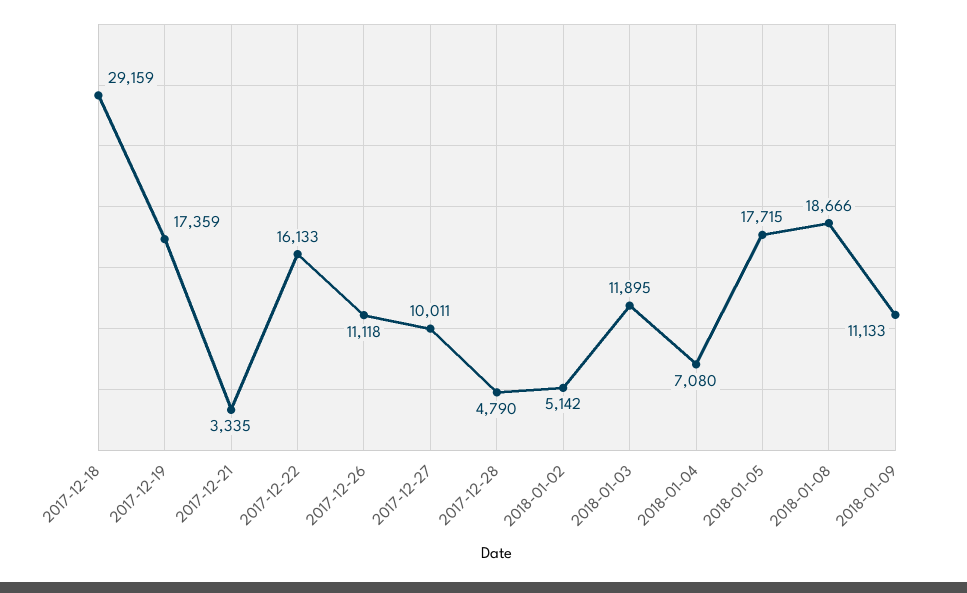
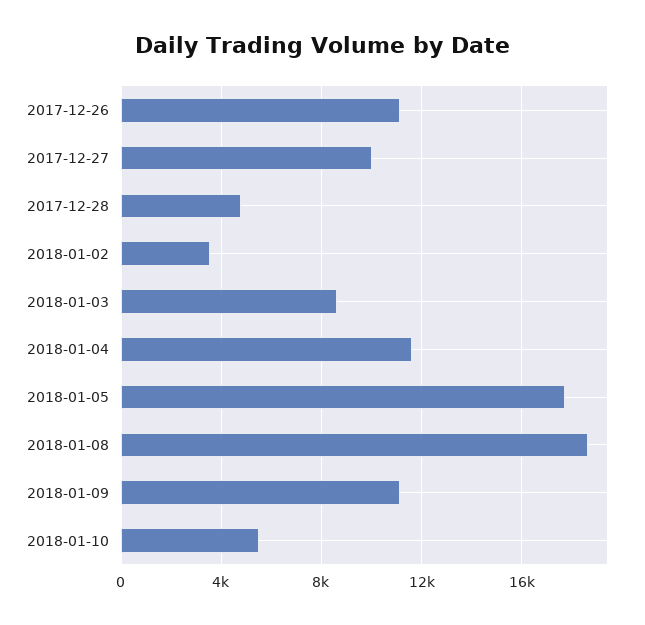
2017-12-18: 29159 -> none
2017-12-19: 17359 -> none
2017-12-21: 3335 -> none
2017-12-22: 16133 -> none
2018-01-02: 5142 -> 3500
2018-01-03: 11895 -> 8500
2018-01-04: 7080 -> 11500
2018-01-10: none -> 5500

